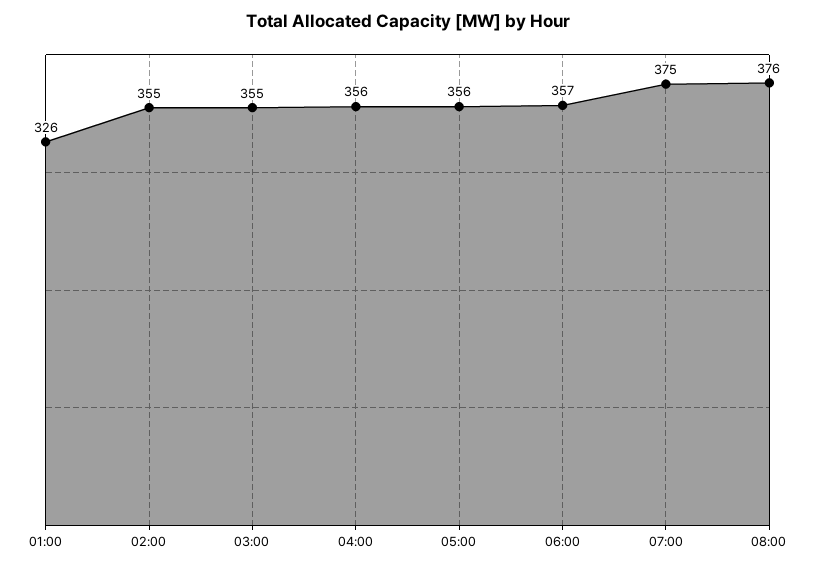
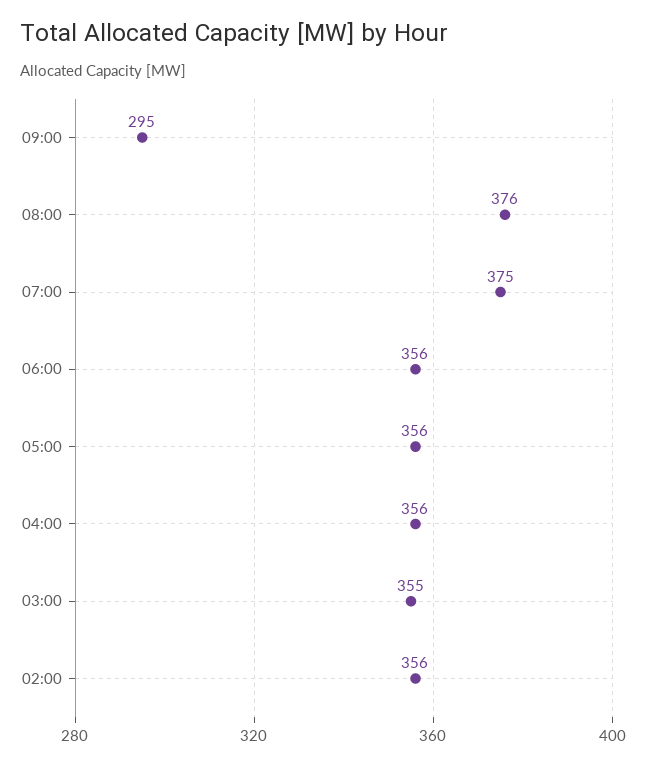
01:00: 326 -> none
02:00: 355 -> 356
06:00: 357 -> 356
09:00: none -> 295

